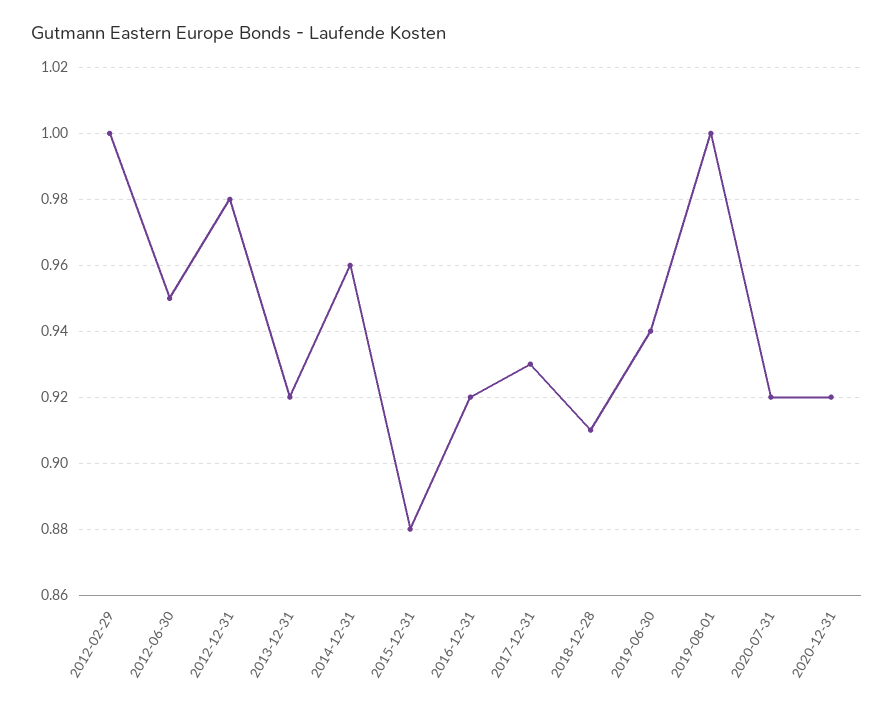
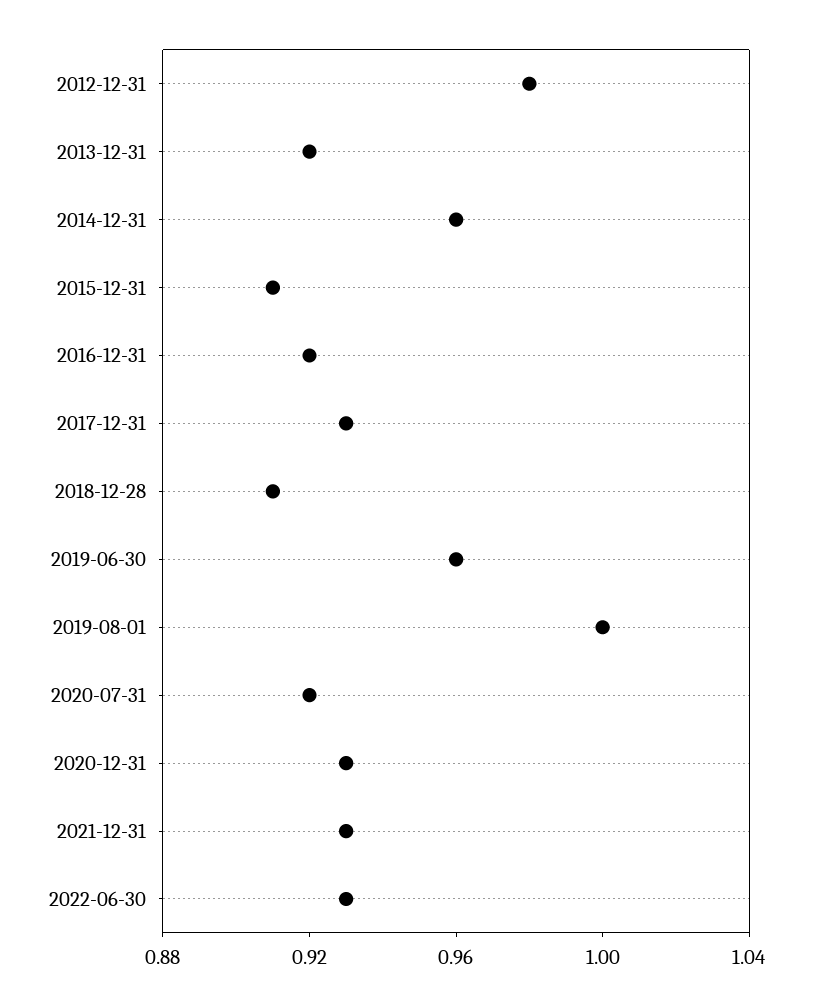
2012-02-29: 1 -> none
2012-06-30: 0.95 -> none
2015-12-31: 0.88 -> 0.91
2019-06-30: 0.94 -> 0.96
2020-12-31: 0.92 -> 0.93
2021-12-31: none -> 0.93
2022-06-30: none -> 0.93

